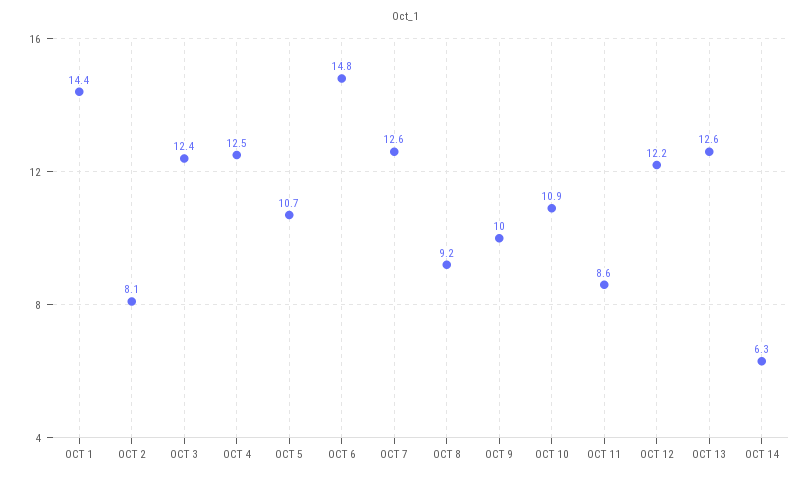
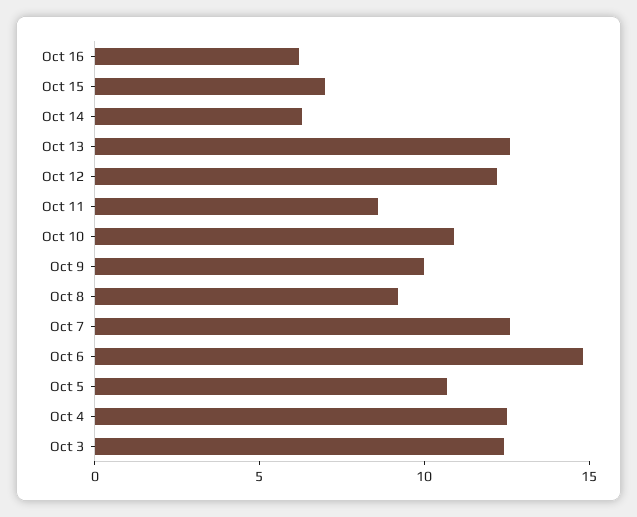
OCT 1: 14.4 -> none
OCT 2: 8.1 -> none
Oct 16: none -> 6
Oct 15: none -> 7

